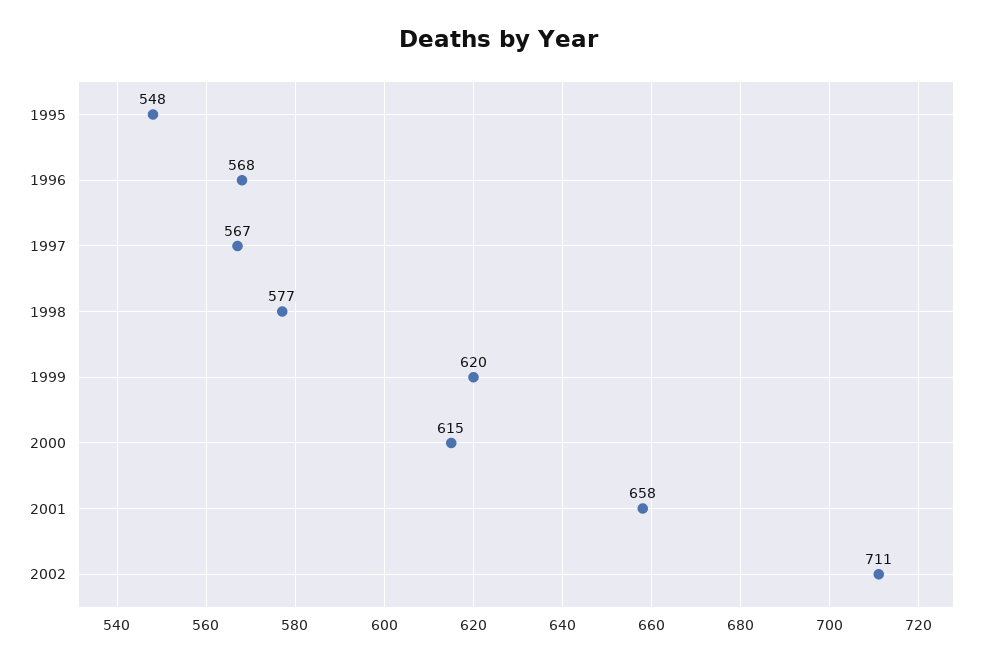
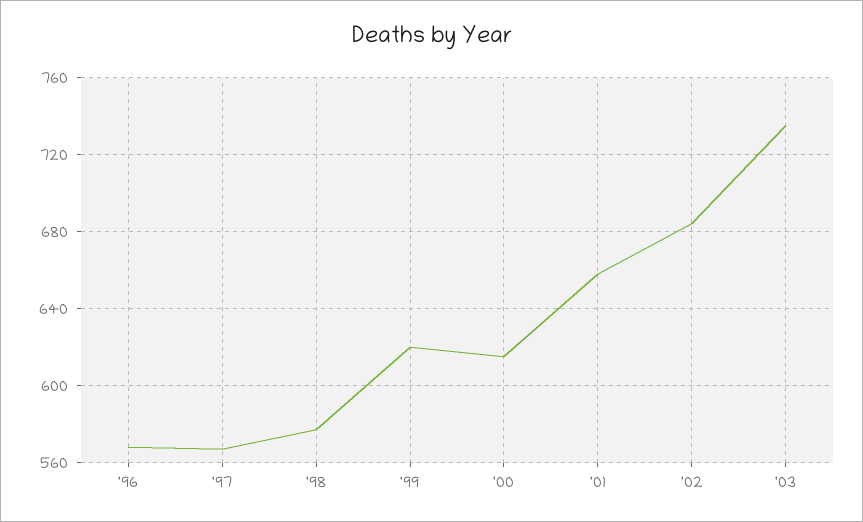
1995: 548 -> none
2002: 711 -> 685
'03: none -> 735

